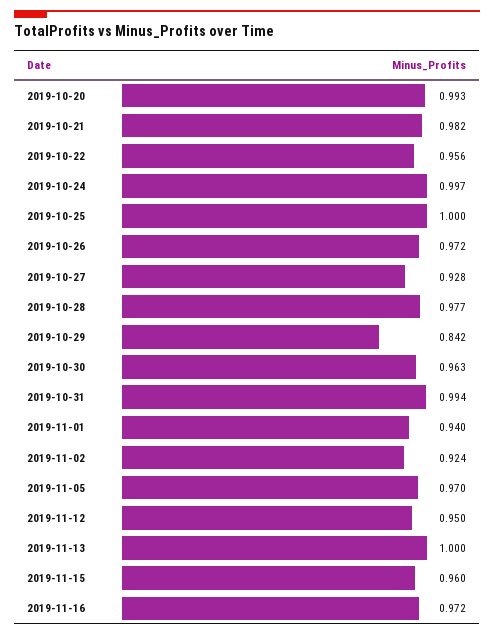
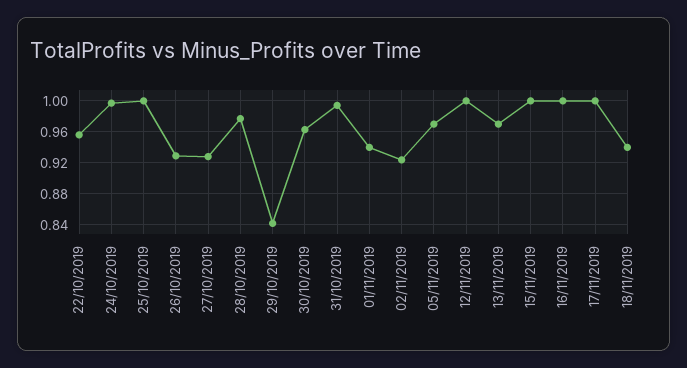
2019-10-20: 0.993 -> none
2019-10-21: 0.982 -> none
2019-10-26: 0.972 -> 0.93
2019-11-12: 0.95 -> 1
2019-11-13: 1 -> 0.97
2019-11-15: 0.96 -> 1
2019-11-16: 0.972 -> 1
17/11/2019: none -> 1
18/11/2019: none -> 0.94

